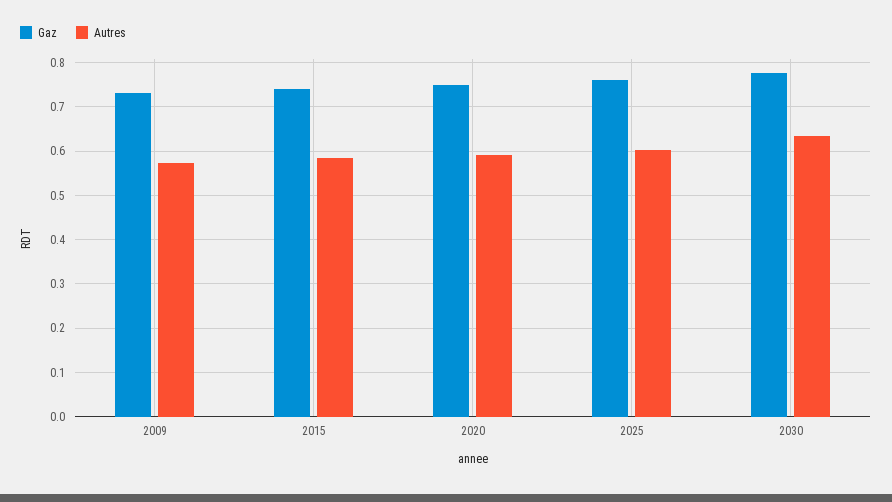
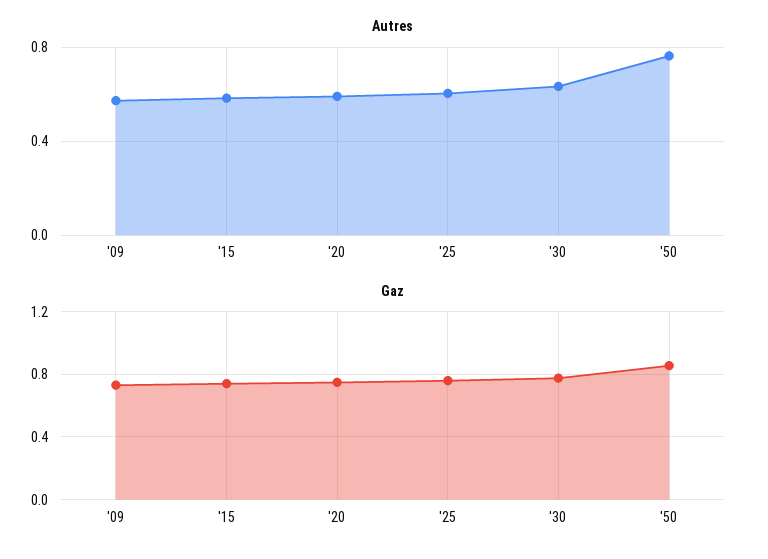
Autres, '50: none -> 0.75
Gaz, '50: none -> 0.85

